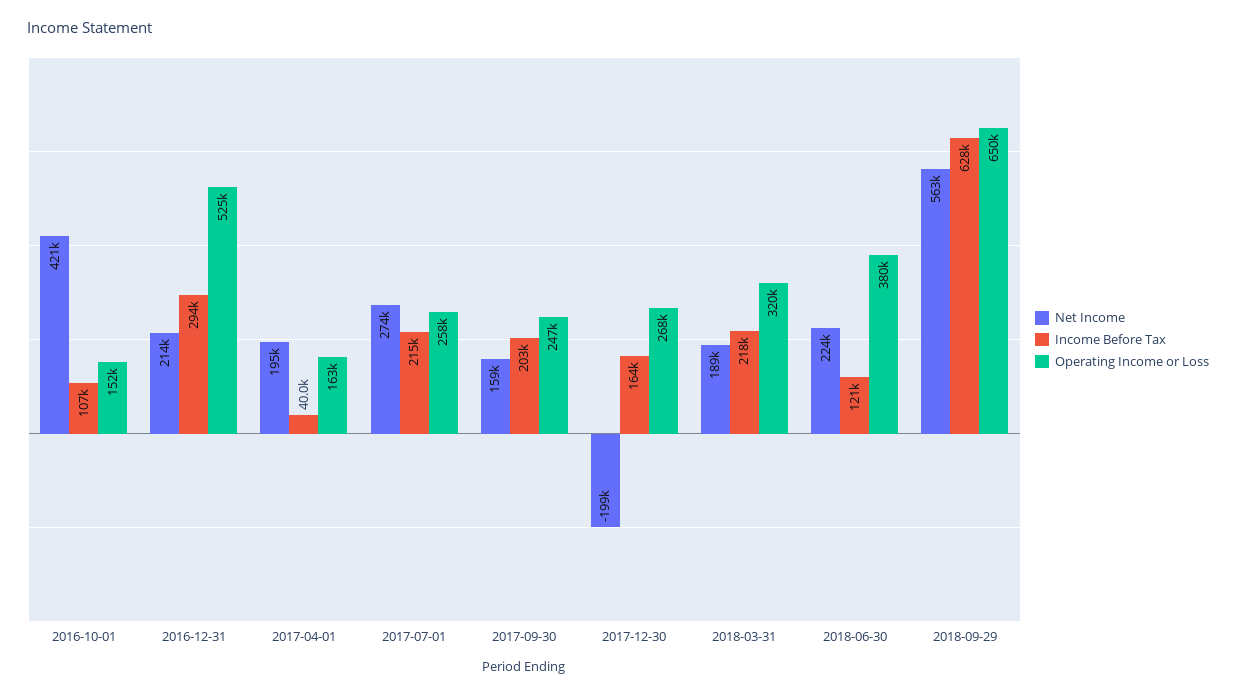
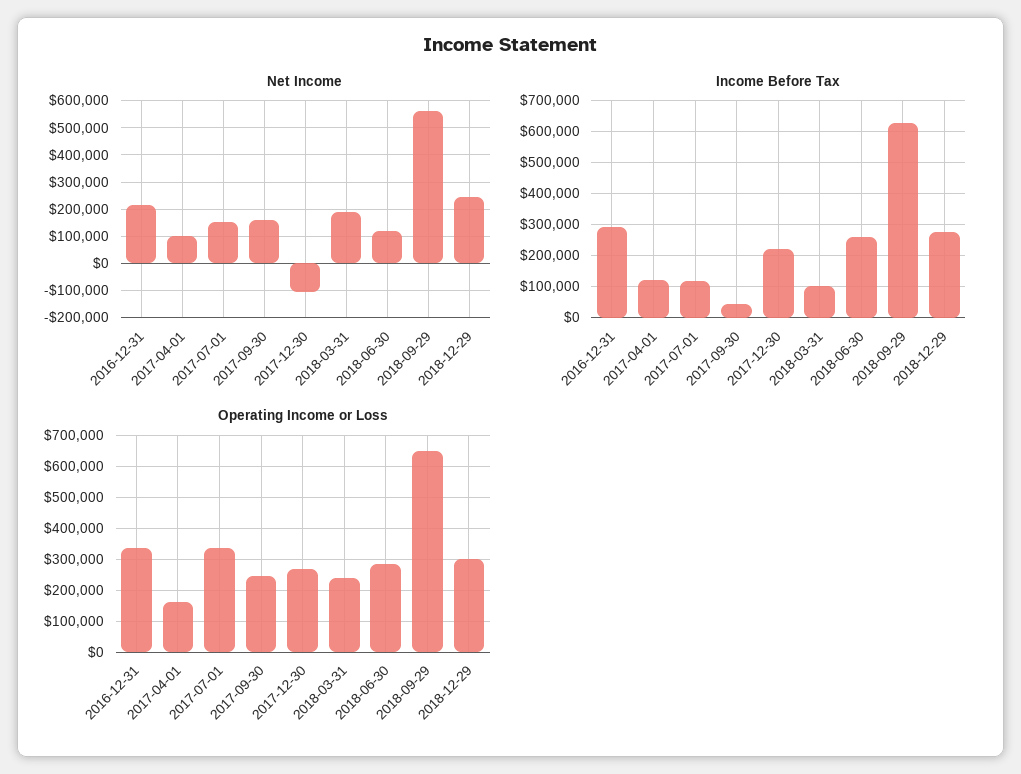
Net Income, 2016-10-01: 421000 -> none
Income Before Tax, 2016-10-01: 107000 -> none
Operating Income or Loss, 2016-10-01: 152000 -> none
Operating Income or Loss, 2016-12-31: 525000 -> 340000
Net Income, 2017-04-01: 195000 -> 100000
Income Before Tax, 2017-04-01: 40000 -> 120000
Net Income, 2017-07-01: 274000 -> 150000
Income Before Tax, 2017-07-01: 215000 -> 120000
Operating Income or Loss, 2017-07-01: 258000 -> 340000
Income Before Tax, 2017-09-30: 203000 -> 40000
Net Income, 2017-12-30: -199000 -> -100000
Income Before Tax, 2017-12-30: 164000 -> 220000
Income Before Tax, 2018-03-31: 218000 -> 100000
Operating Income or Loss, 2018-03-31: 320000 -> 240000
Net Income, 2018-06-30: 224000 -> 125000
Income Before Tax, 2018-06-30: 121000 -> 260000
Operating Income or Loss, 2018-06-30: 380000 -> 280000
Net Income, 2018-12-29: none -> 250000
Income Before Tax, 2018-12-29: none -> 280000
Operating Income or Loss, 2018-12-29: none -> 300000

